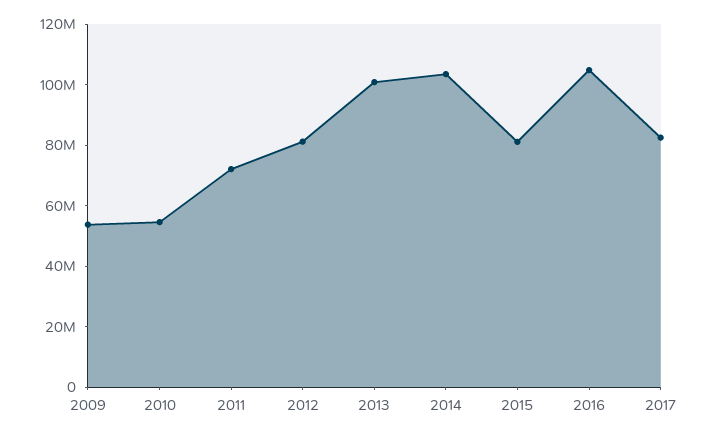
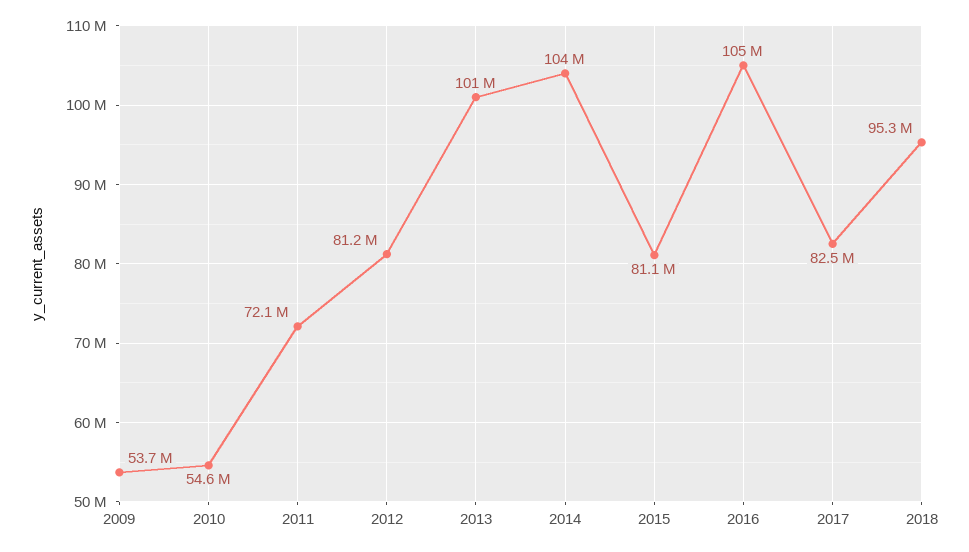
2018: none -> 95300000

